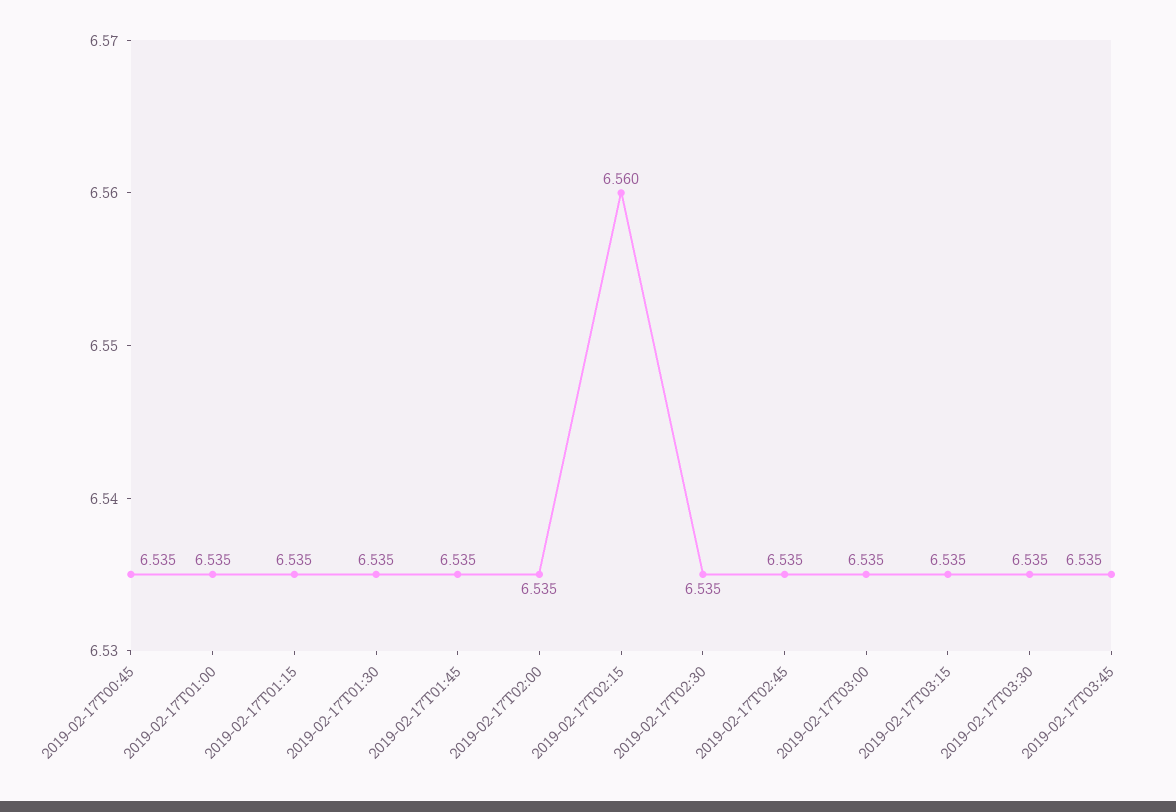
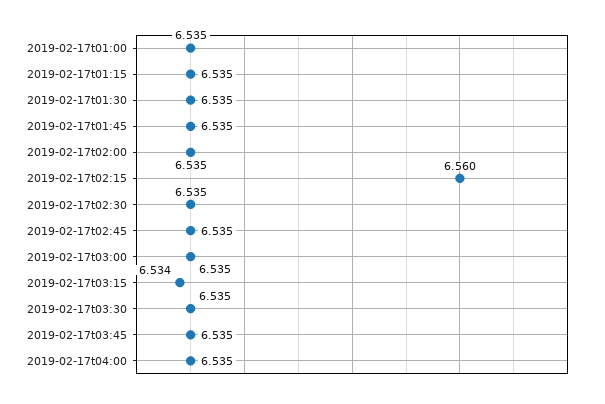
2019-02-17T00:45: 6.535 -> none
2019-02-17T03:15: 6.535 -> 6.534
2019-02-17t04:00: none -> 6.535

